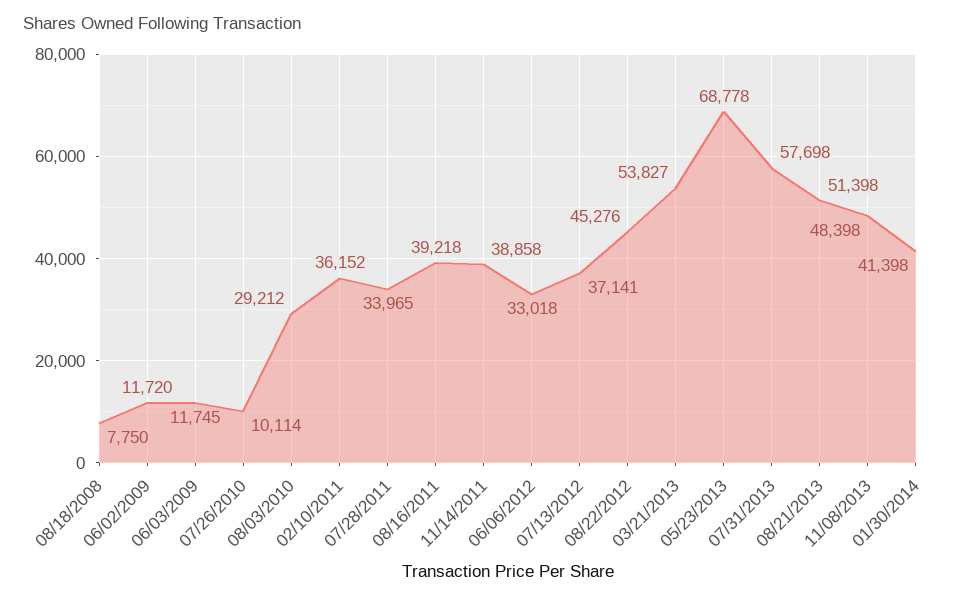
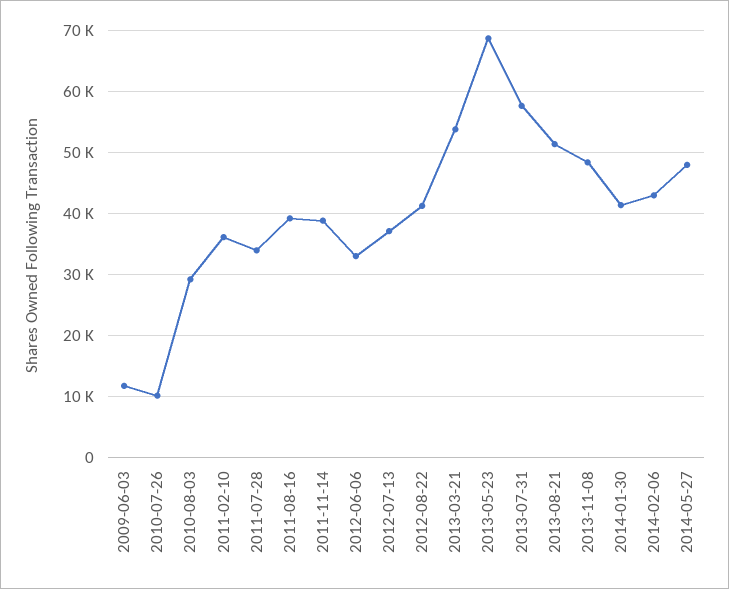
08/18/2008: 7750 -> none
06/02/2009: 11720 -> none
08/22/2012: 45276 -> 41000
2014-02-06: none -> 43000
2014-05-27: none -> 48000

